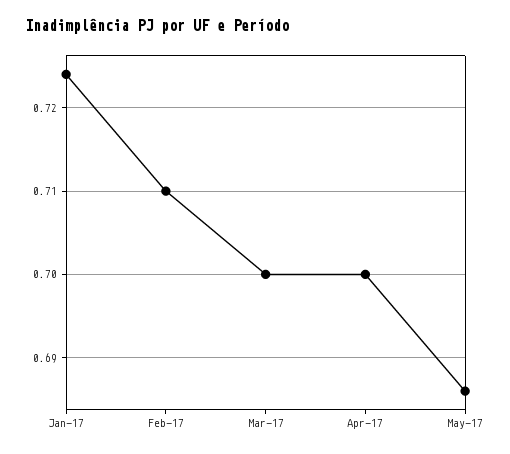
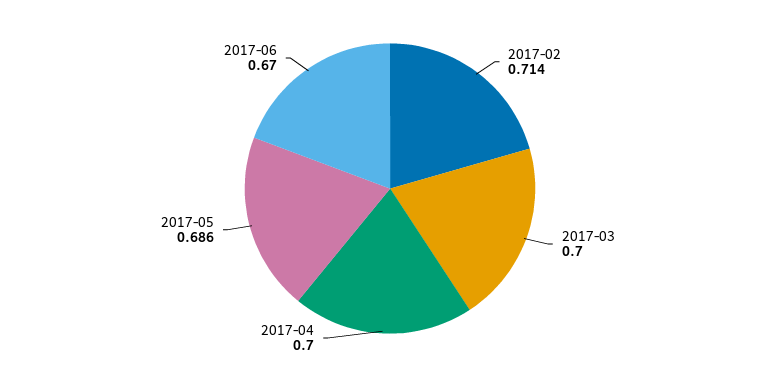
Jan-17: 0.724 -> none
Feb-17: 0.71 -> 0.714
2017-06: none -> 0.67

